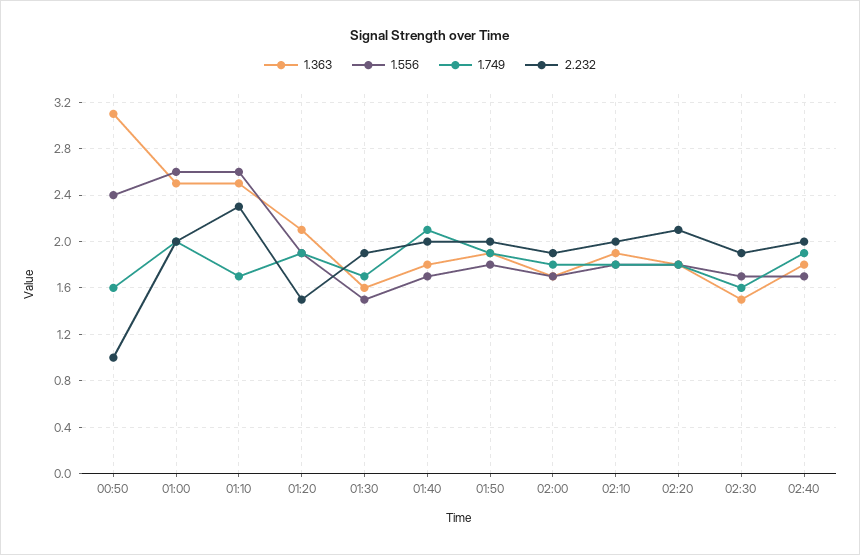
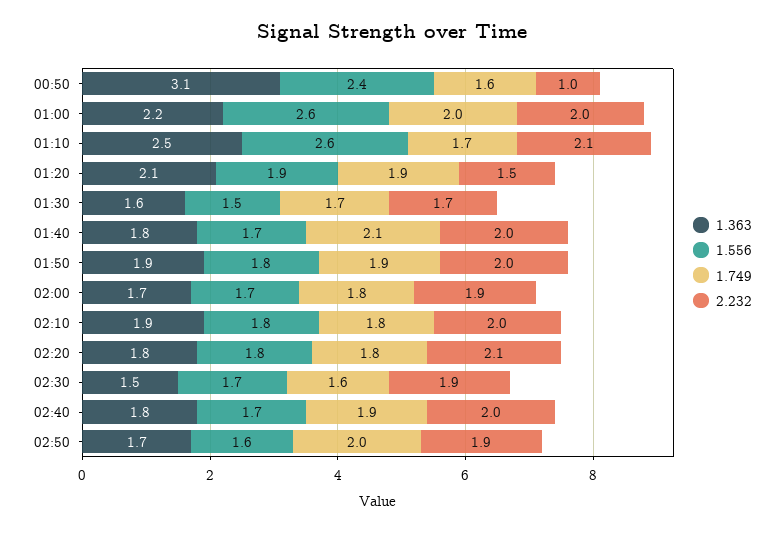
1.363, 01:00: 2.5 -> 2.2
2.232, 01:10: 2.3 -> 2.1
2.232, 01:30: 1.9 -> 1.7
1.363, 02:50: none -> 1.7
1.556, 02:50: none -> 1.6
1.749, 02:50: none -> 2
2.232, 02:50: none -> 1.9

